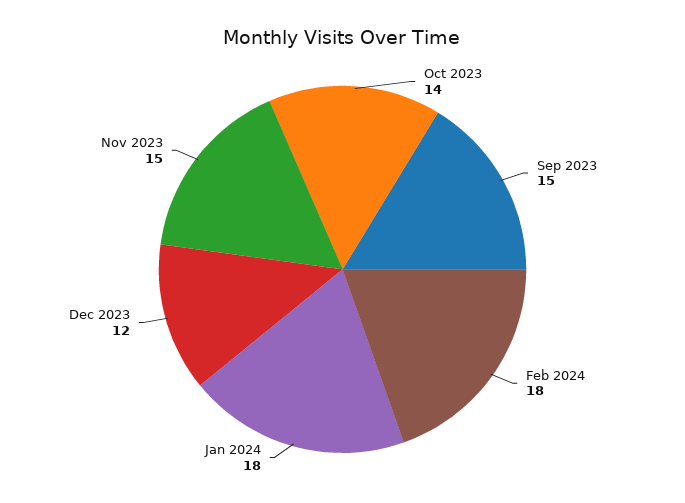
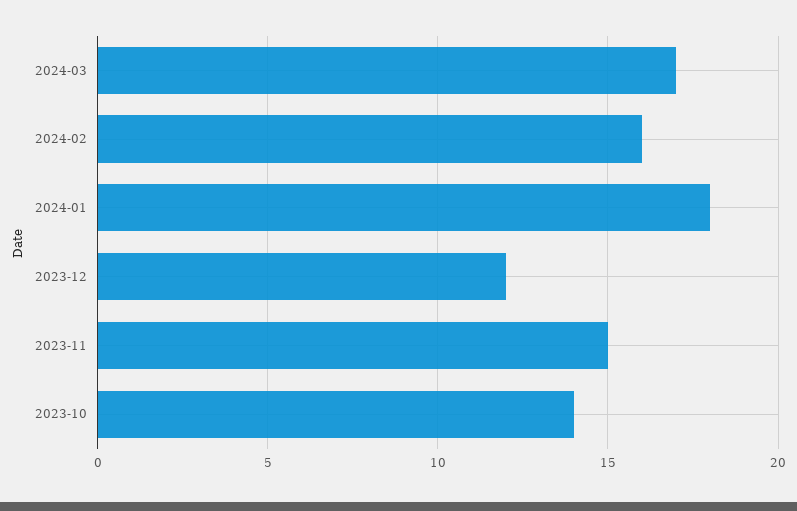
Sep 2023: 15 -> none
Feb 2024: 18 -> 16
2024-03: none -> 17

